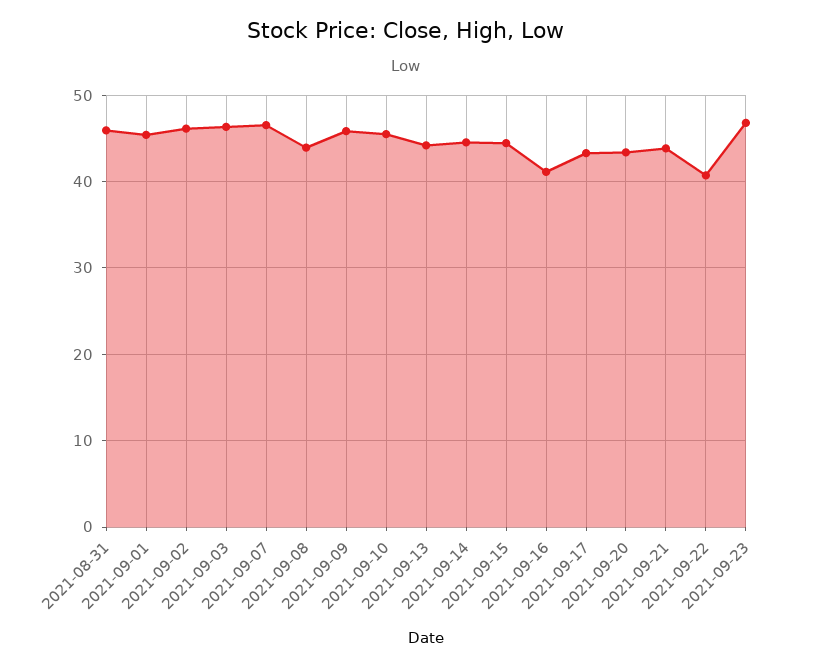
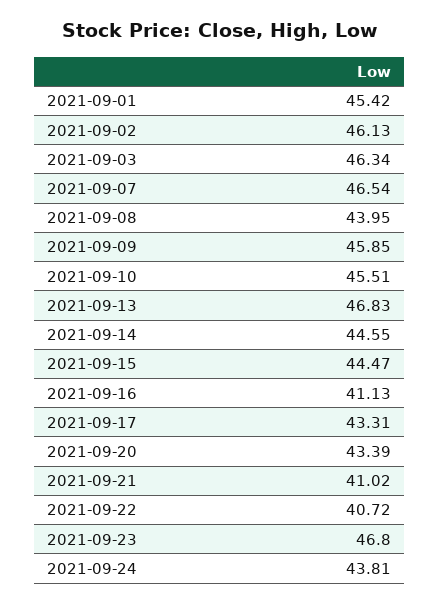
2021-08-31: 46 -> none
2021-09-13: 44 -> 46.83
2021-09-21: 44 -> 41.02
2021-09-24: none -> 43.81

